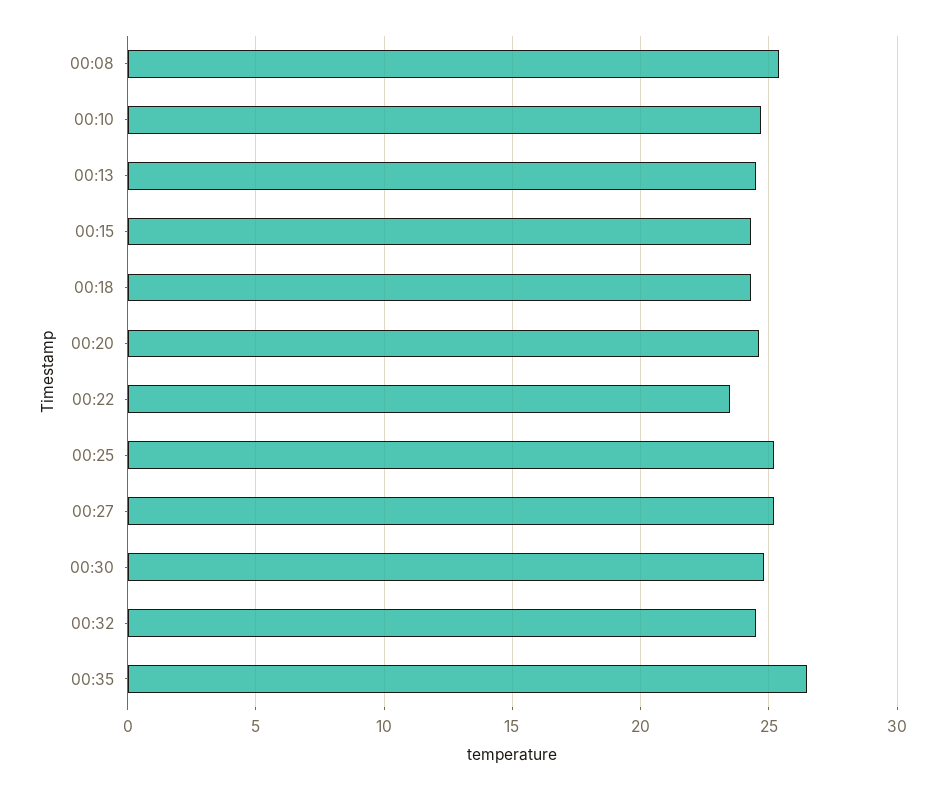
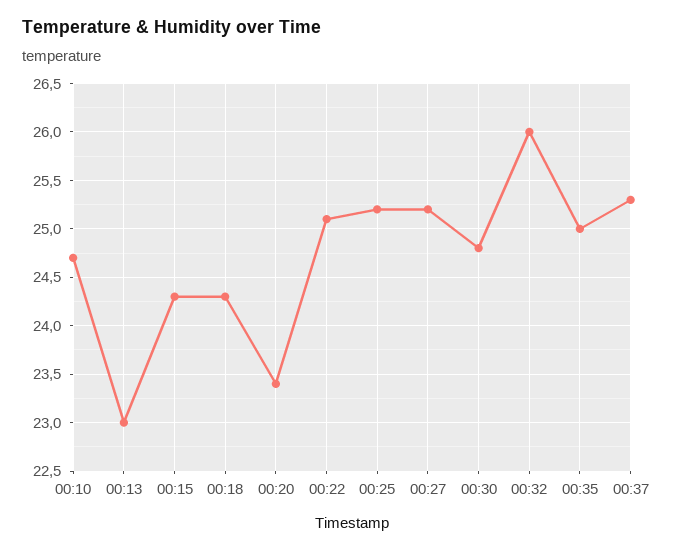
00:08: 25.5 -> none
00:13: 24.5 -> 23
00:20: 24.5 -> 23.4
00:22: 23.5 -> 25.1
00:32: 24.5 -> 26
00:35: 26.5 -> 25
00:37: none -> 25.3

